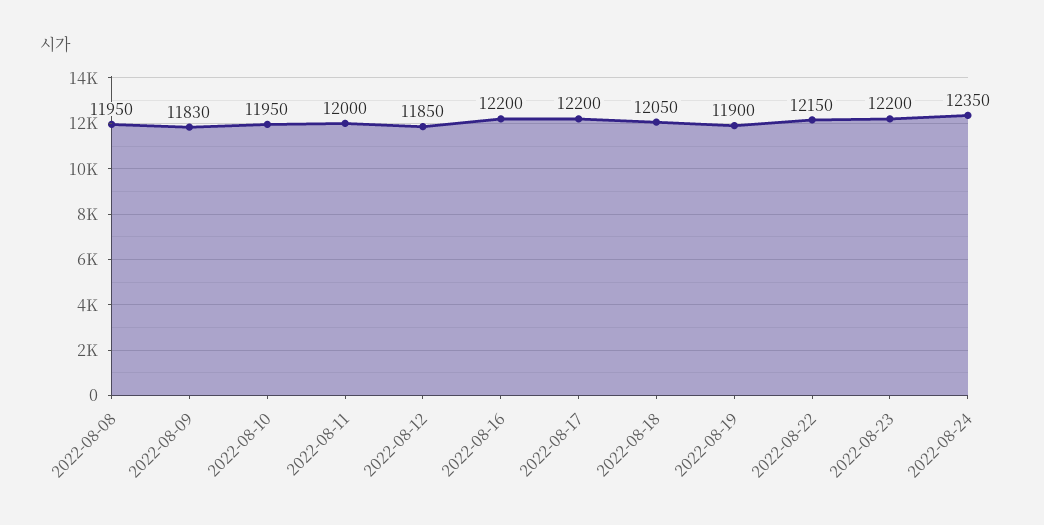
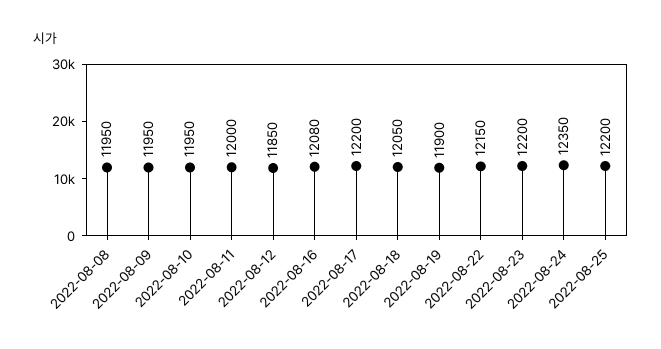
2022-08-09: 11830 -> 11950
2022-08-16: 12200 -> 12080
2022-08-25: none -> 12200

